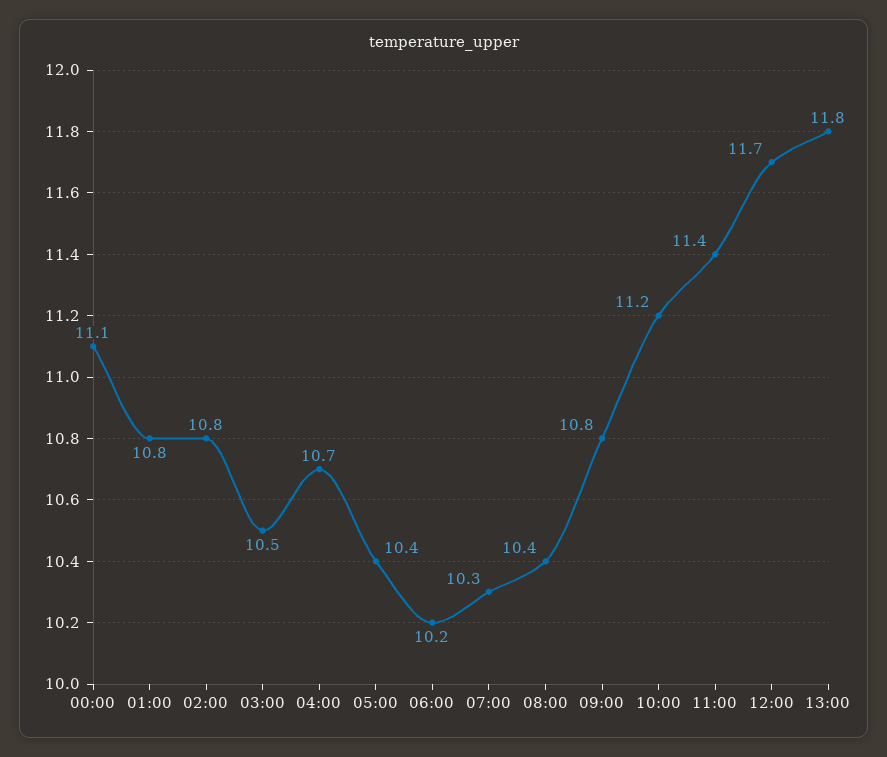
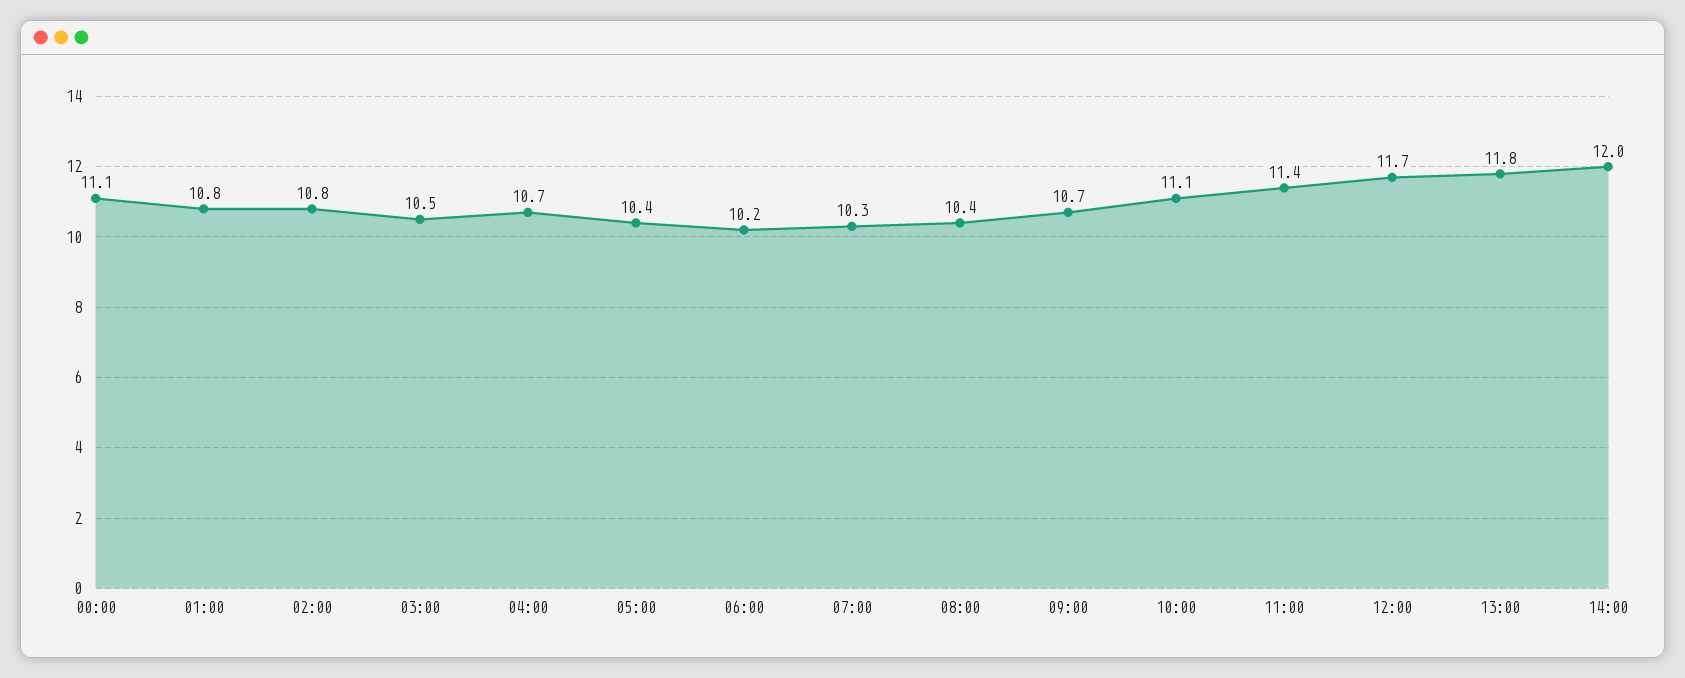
09:00: 10.8 -> 10.7
10:00: 11.2 -> 11.1
14:00: none -> 12

